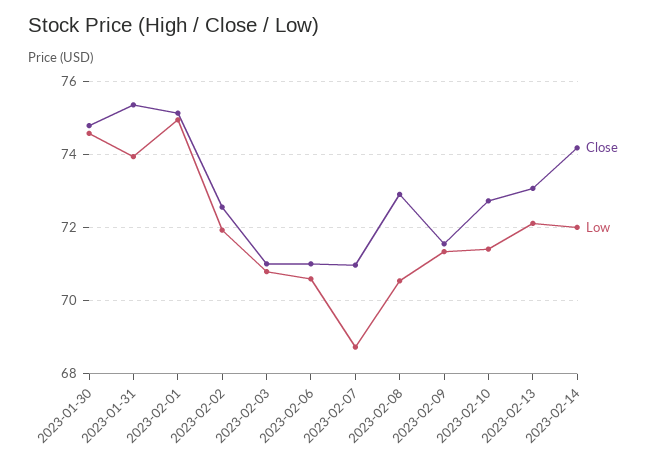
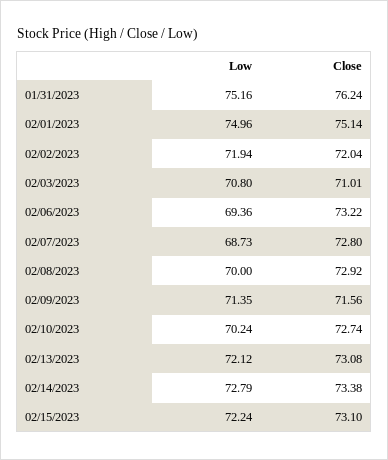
Close, 2023-01-30: 74.8 -> none
Low, 2023-01-30: 74.6 -> none
Close, 2023-01-31: 75.4 -> 76.24
Low, 2023-01-31: 74 -> 75.16
Close, 2023-02-02: 72.6 -> 72.04
Close, 2023-02-06: 71 -> 73.22
Low, 2023-02-06: 70.6 -> 69.36
Close, 2023-02-07: 71 -> 72.8
Low, 2023-02-08: 70.6 -> 70
Low, 2023-02-10: 71.4 -> 70.24
Close, 2023-02-14: 74.2 -> 73.38
Low, 2023-02-14: 72 -> 72.79
Low, 02/15/2023: none -> 72.24
Close, 02/15/2023: none -> 73.1

